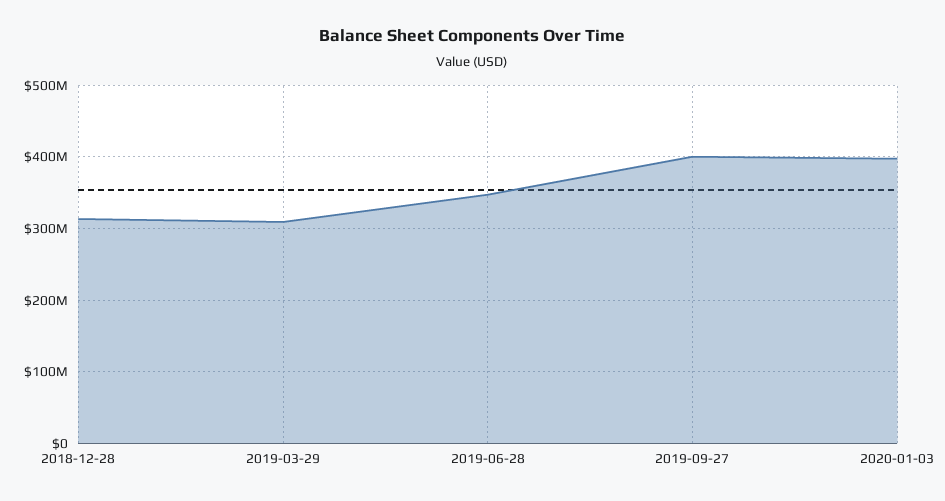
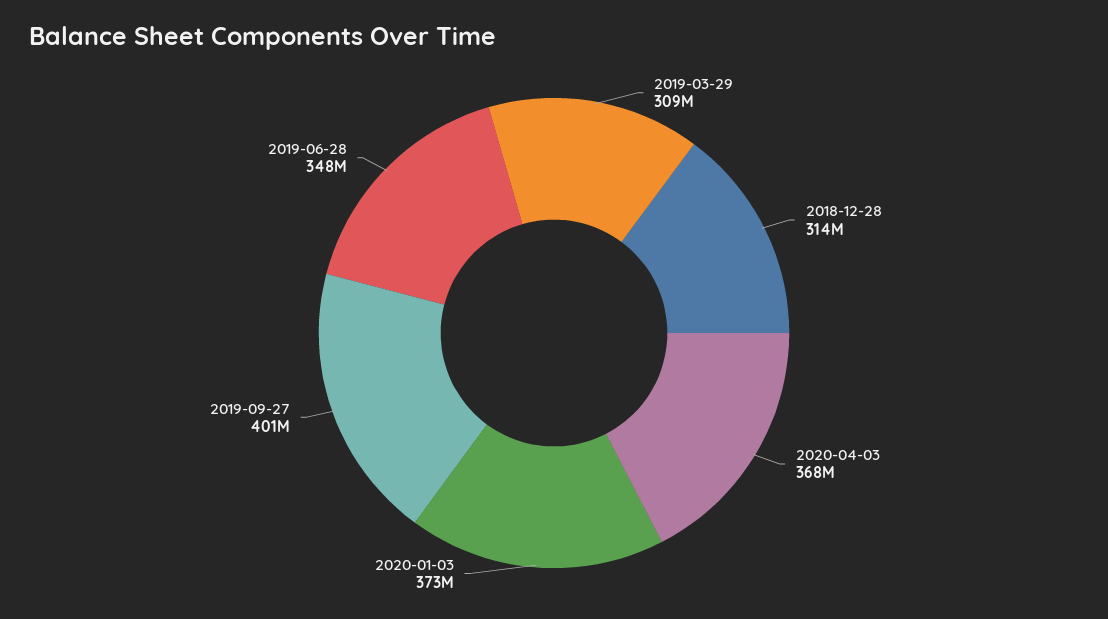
2020-01-03: 400000000 -> 373000000
2020-04-03: none -> 368000000

